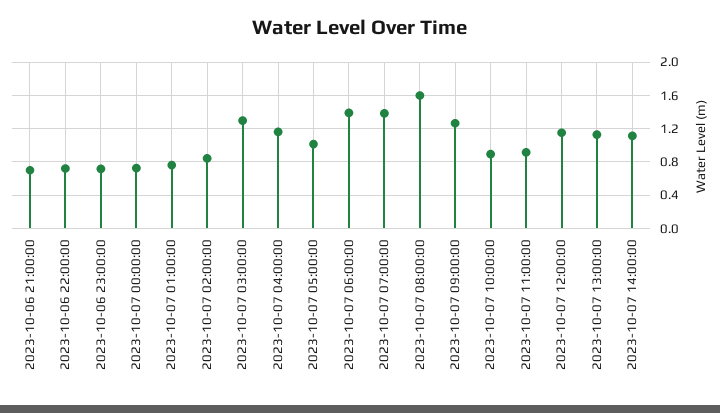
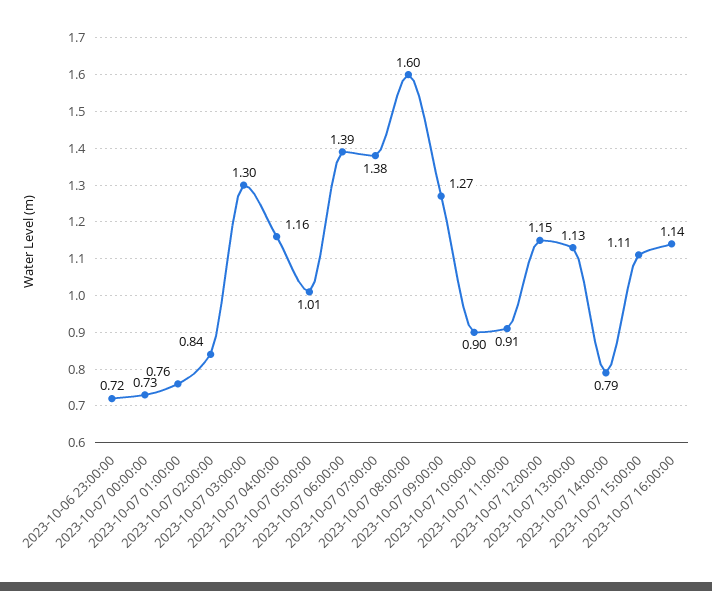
2023-10-06 21:00:00: 0.7 -> none
2023-10-06 22:00:00: 0.7 -> none
2023-10-07 14:00:00: 1.1 -> 0.79
2023-10-07 15:00:00: none -> 1.11
2023-10-07 16:00:00: none -> 1.14

